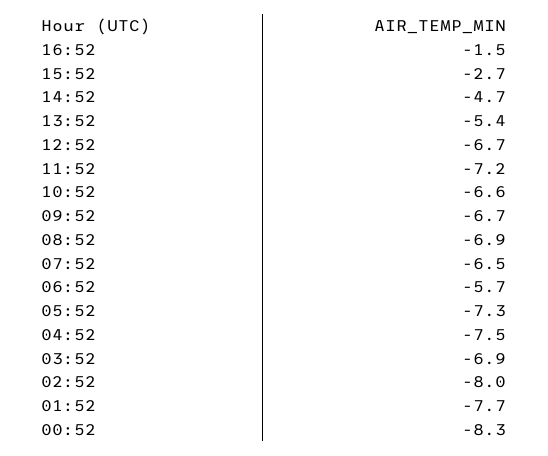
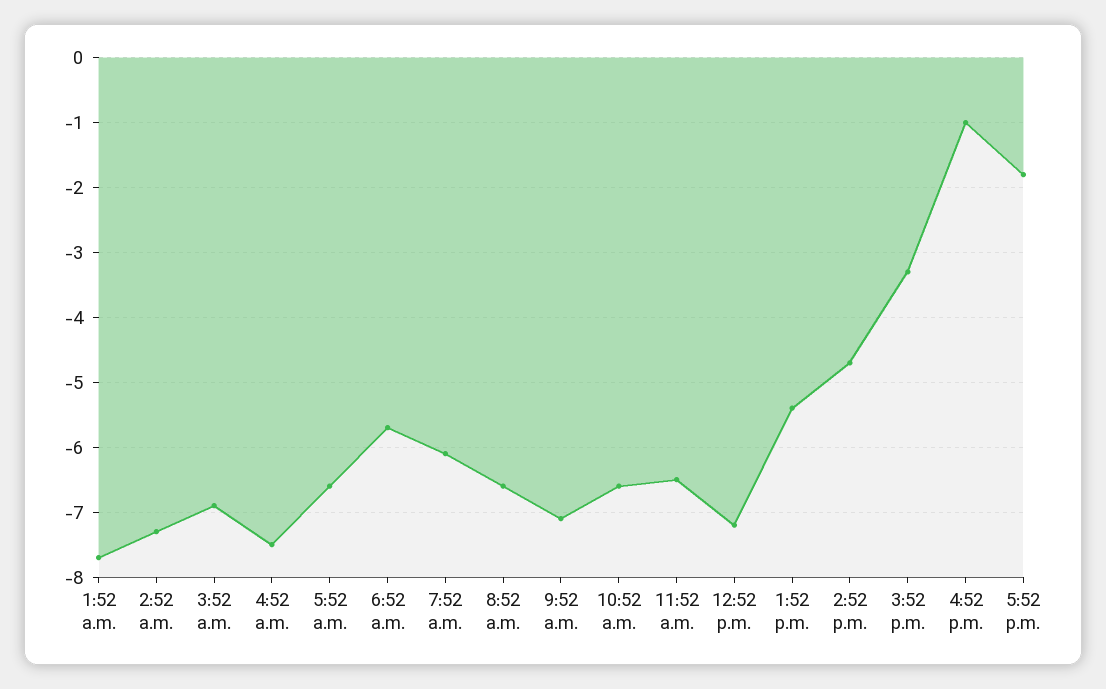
16:52: -1.5 -> -1
15:52: -2.7 -> -3.3
12:52: -6.7 -> -7.2
11:52: -7.2 -> -6.5
09:52: -6.7 -> -7.1
08:52: -6.9 -> -6.6
07:52: -6.5 -> -6.1
05:52: -7.3 -> -6.6
02:52: -8 -> -7.3
00:52: -8.3 -> none
5:52 p.m.: none -> -1.8

